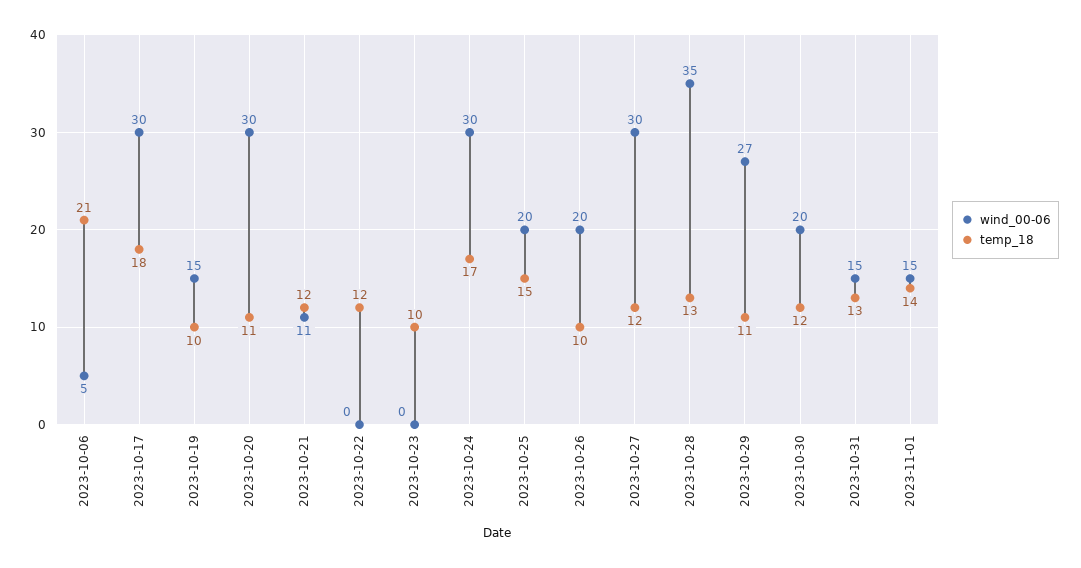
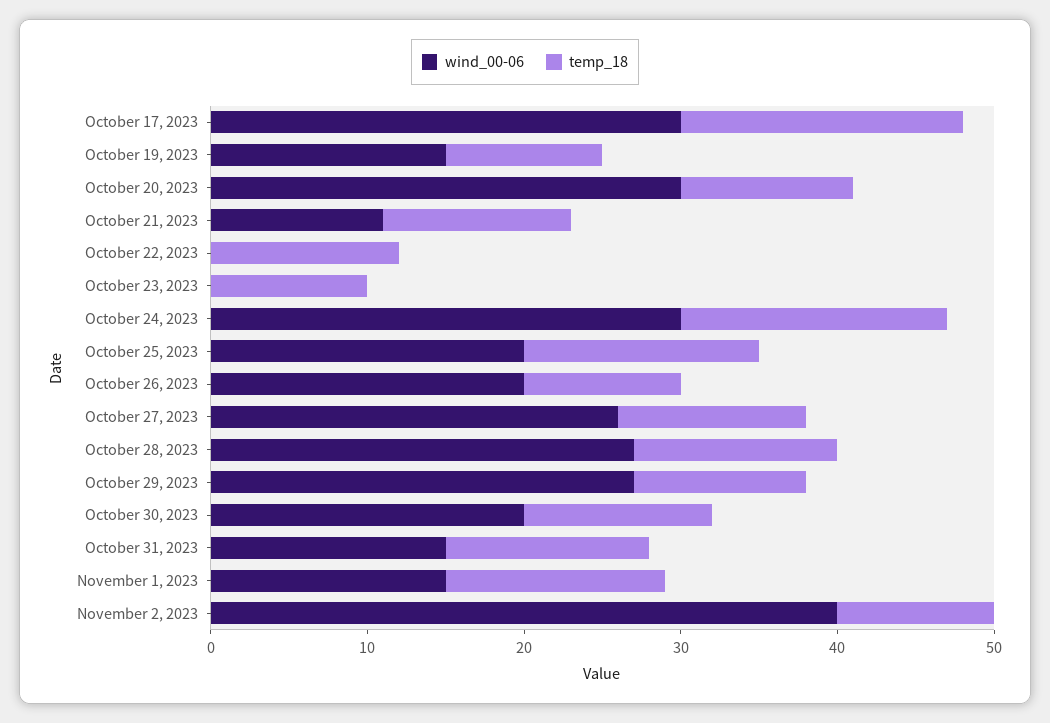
wind_00-06, 2023-10-06: 5 -> none
temp_18, 2023-10-06: 21 -> none
wind_00-06, 2023-10-27: 30 -> 26
wind_00-06, 2023-10-28: 35 -> 27
wind_00-06, November 2, 2023: none -> 40
temp_18, November 2, 2023: none -> 10

